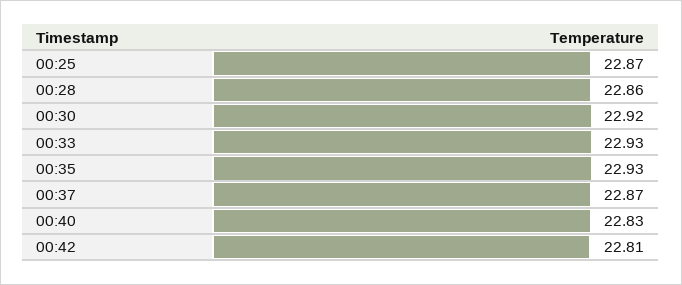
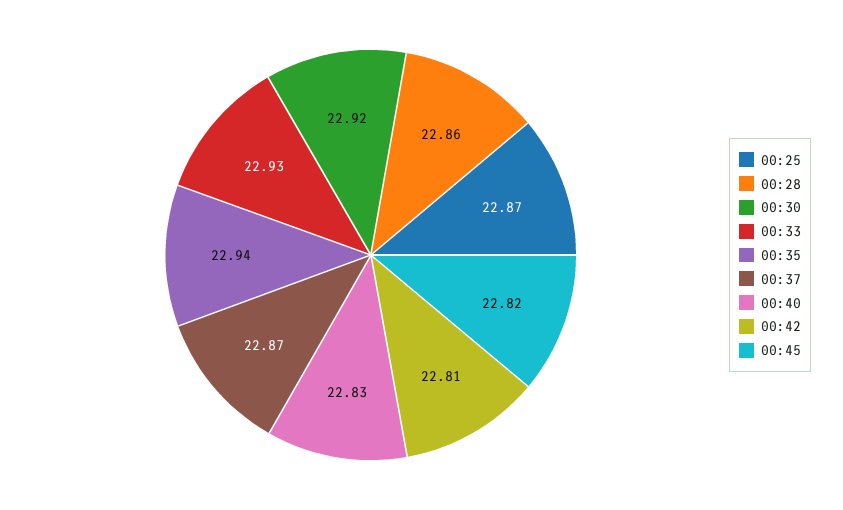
00:35: 22.93 -> 22.94
00:45: none -> 22.82

